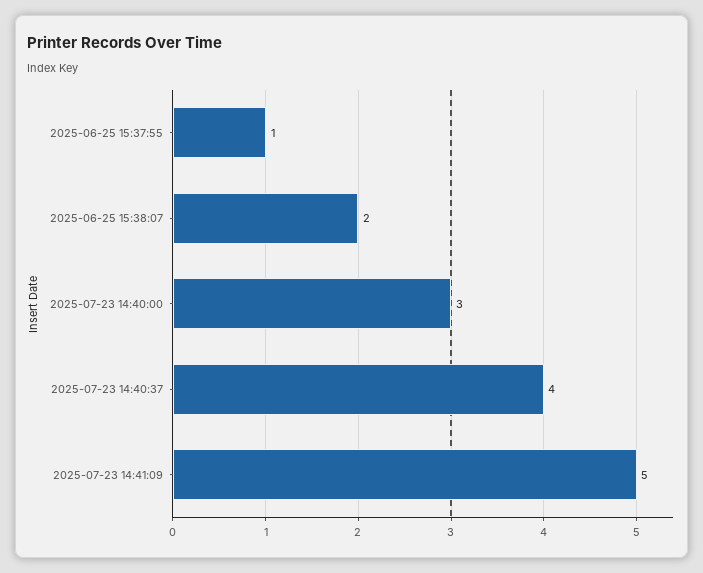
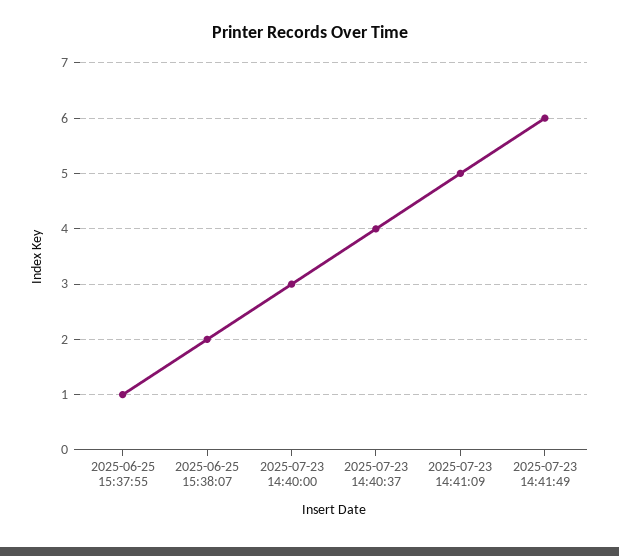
2025-07-23 14:41:49: none -> 6

